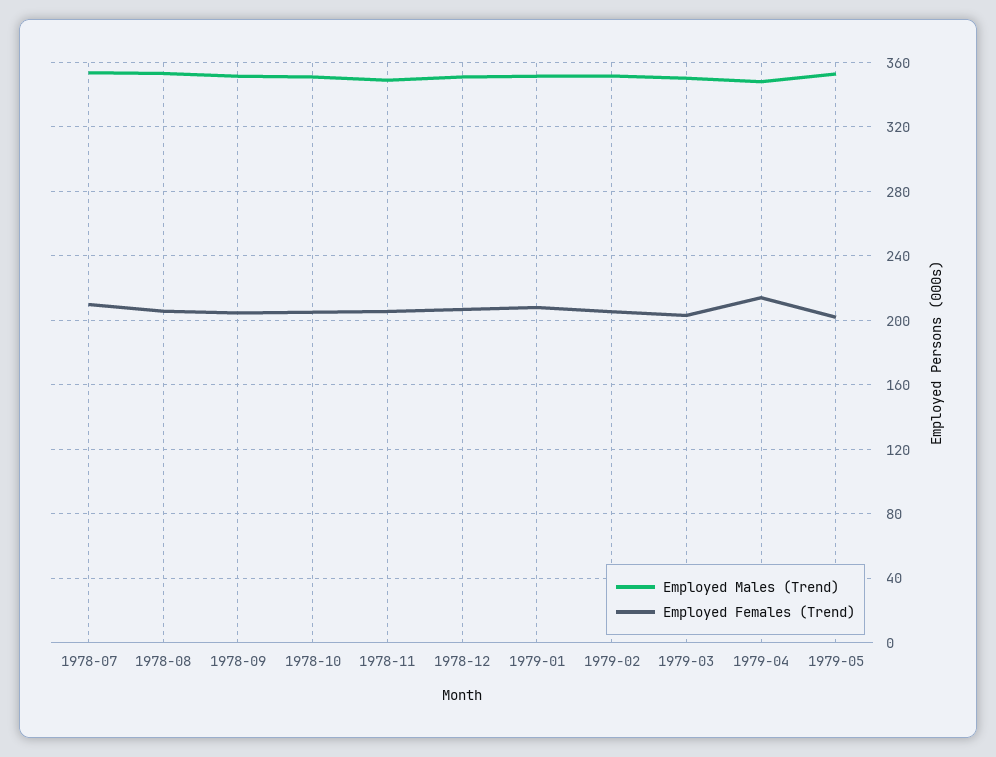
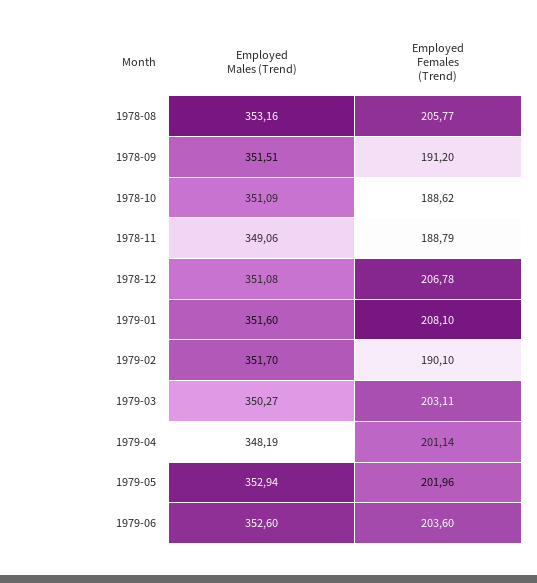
Employed Males (Trend), 1978-07: 355 -> none
Employed Females (Trend), 1978-07: 210 -> none
Employed Females (Trend), 1978-09: 205 -> 191.2
Employed Females (Trend), 1978-10: 205 -> 188.62
Employed Females (Trend), 1978-11: 205 -> 188.79
Employed Females (Trend), 1979-02: 205 -> 190.1
Employed Females (Trend), 1979-04: 215 -> 201.14
Employed Males (Trend), 1979-06: none -> 352.6
Employed Females (Trend), 1979-06: none -> 203.6

